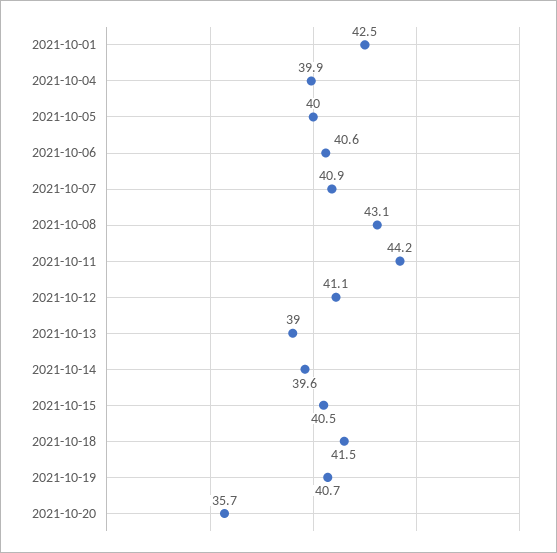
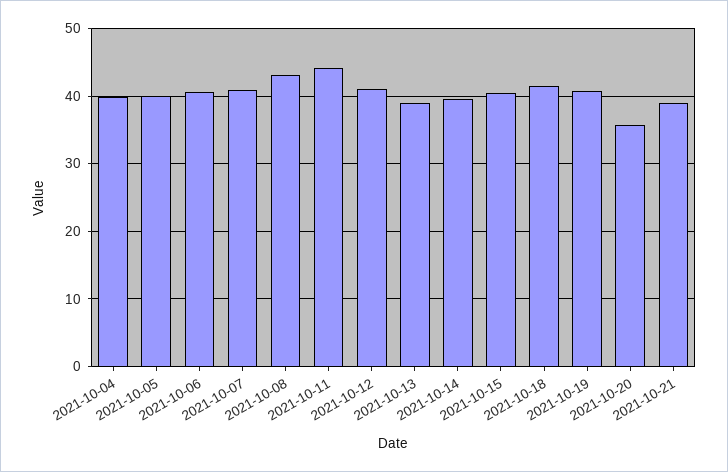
2021-10-01: 42.5 -> none
2021-10-21: none -> 39

